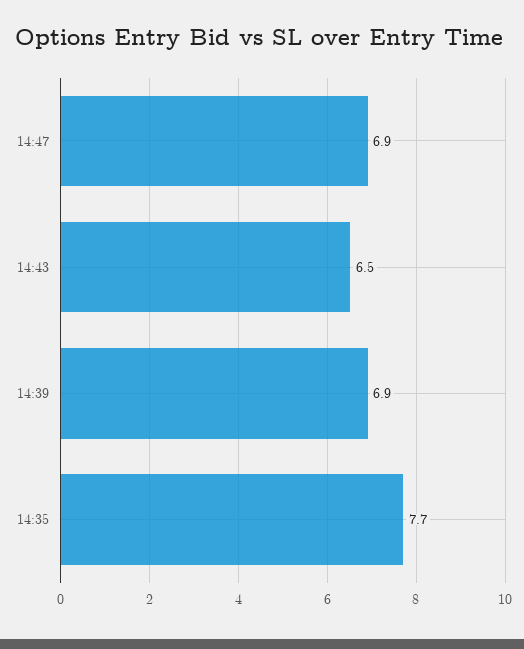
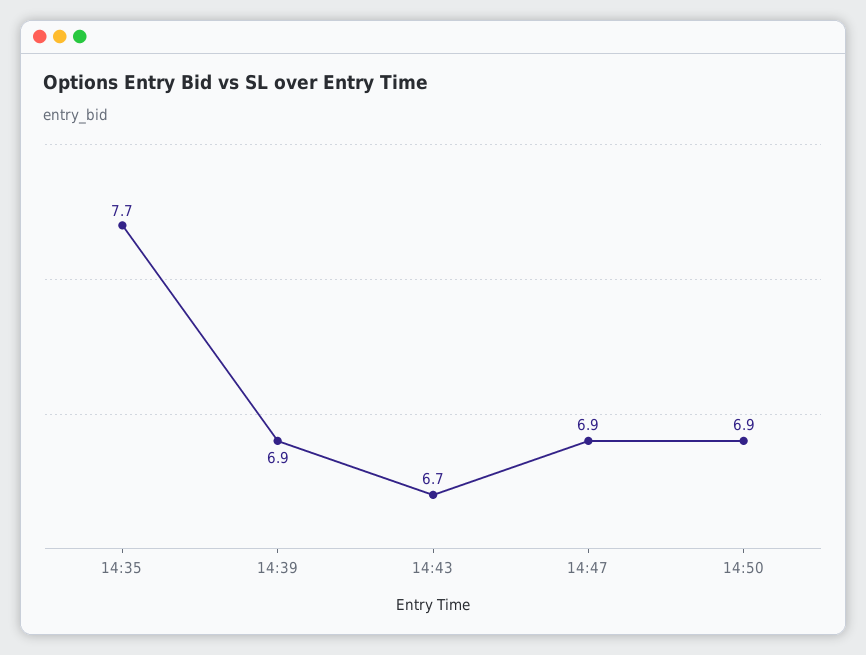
14:43: 6.5 -> 6.7
14:50: none -> 6.9

